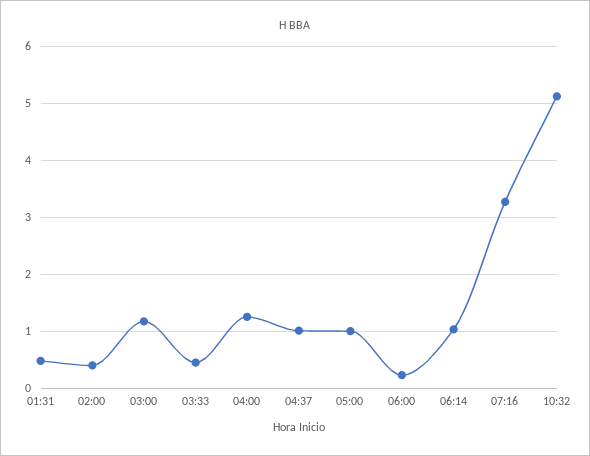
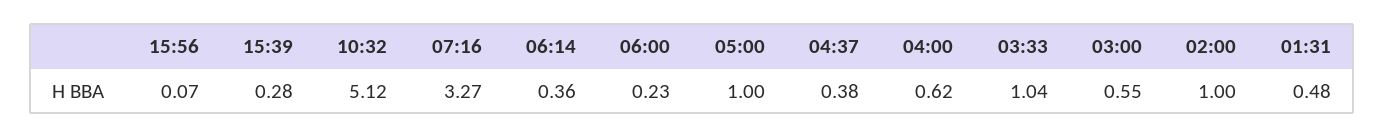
02:00: 0.4 -> 1
03:00: 1.2 -> 0.55
03:33: 0.4 -> 1.04
04:00: 1.2 -> 0.62
04:37: 1 -> 0.38
06:14: 1 -> 0.36
15:56: none -> 0.07
15:39: none -> 0.28

